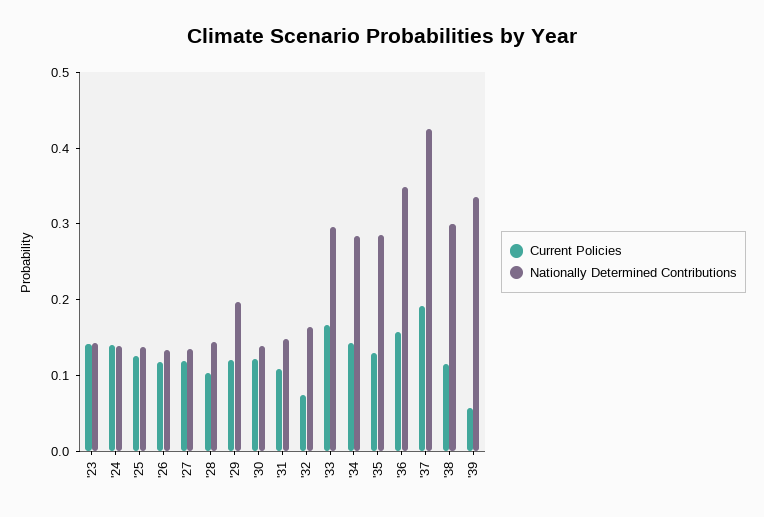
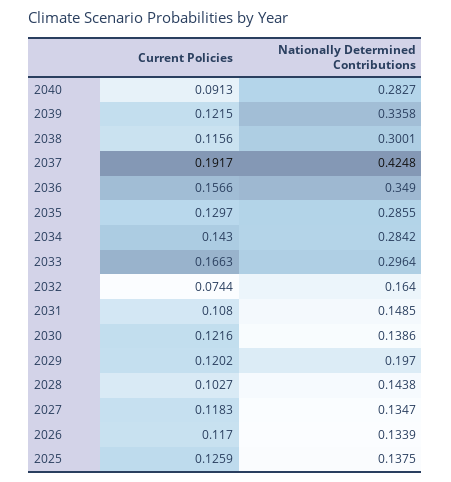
Current Policies, '23: 0.14 -> none
Nationally Determined Contributions, '23: 0.14 -> none
Current Policies, '24: 0.14 -> none
Nationally Determined Contributions, '24: 0.14 -> none
Current Policies, '39: 0.06 -> 0.1215
Current Policies, 2040: none -> 0.0913
Nationally Determined Contributions, 2040: none -> 0.2827

